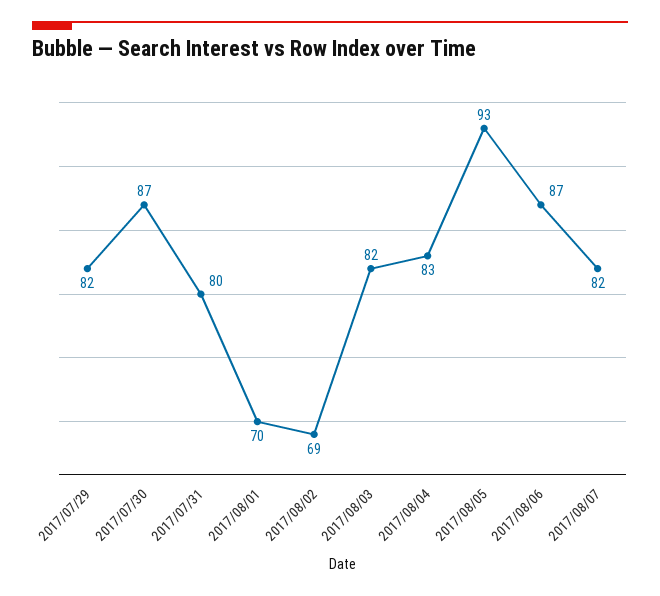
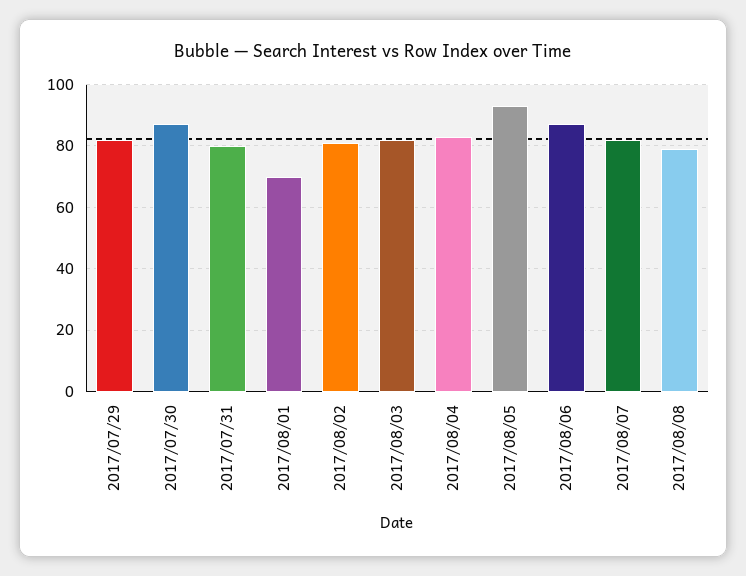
2017/08/02: 69 -> 80
2017/08/08: none -> 80

